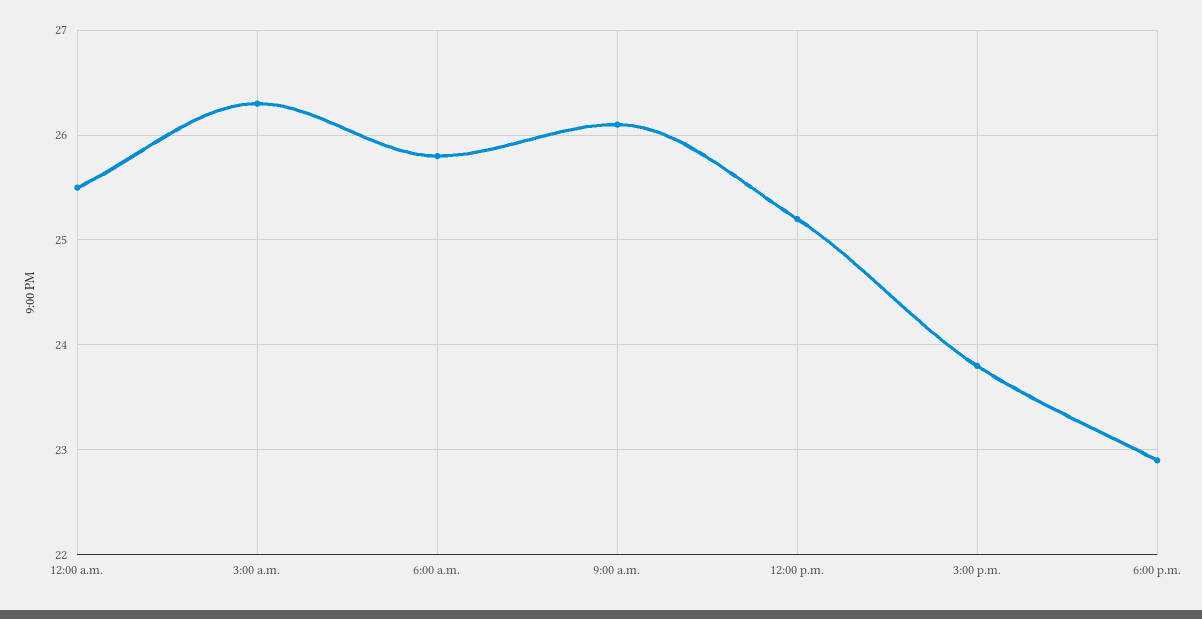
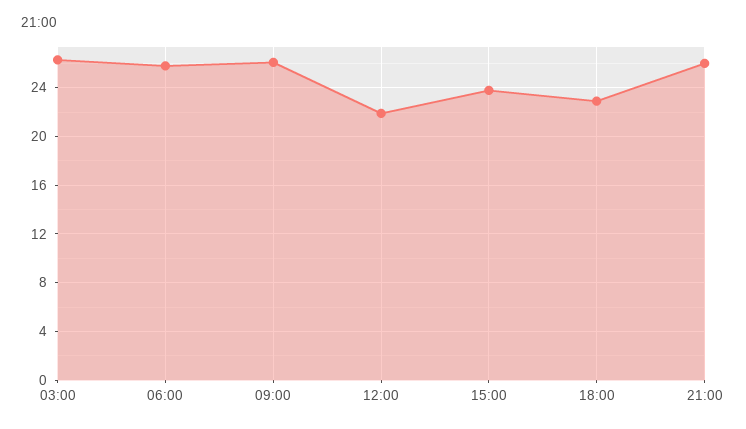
12:00 a.m.: 25.5 -> none
12:00 p.m.: 25.2 -> 22
21:00: none -> 26

